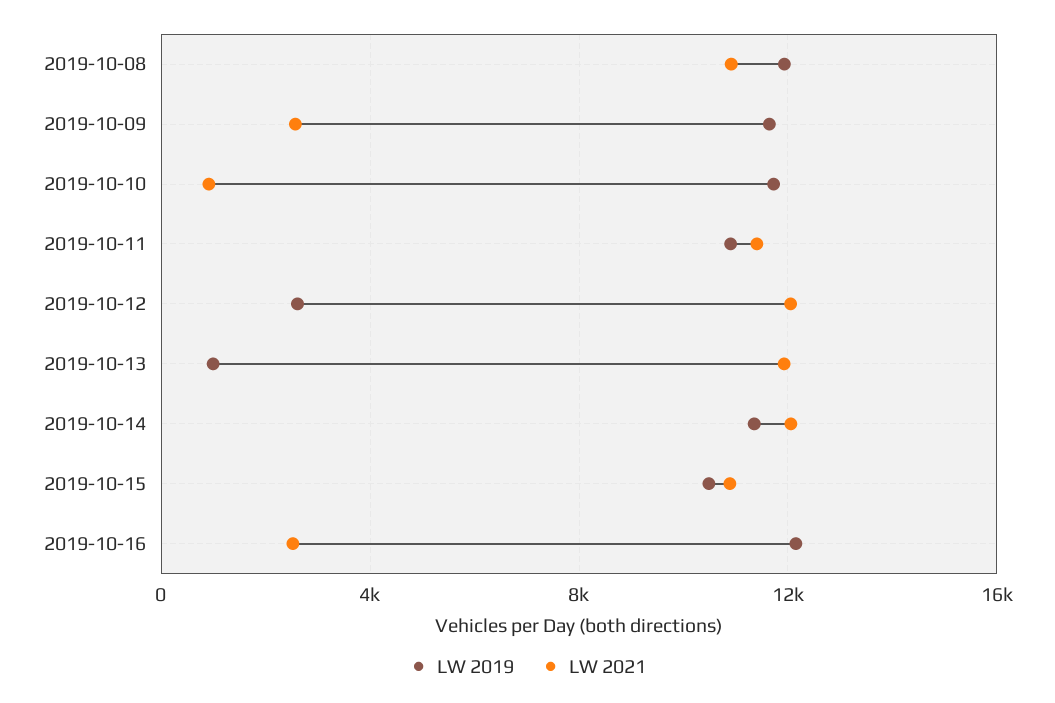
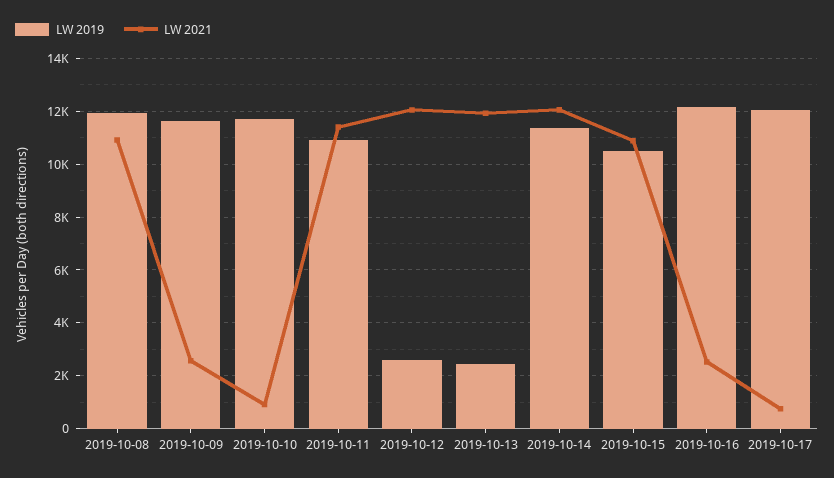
LW 2019, 2019-10-13: 1000 -> 2500
LW 2019, 2019-10-17: none -> 12000
LW 2021, 2019-10-17: none -> 750

